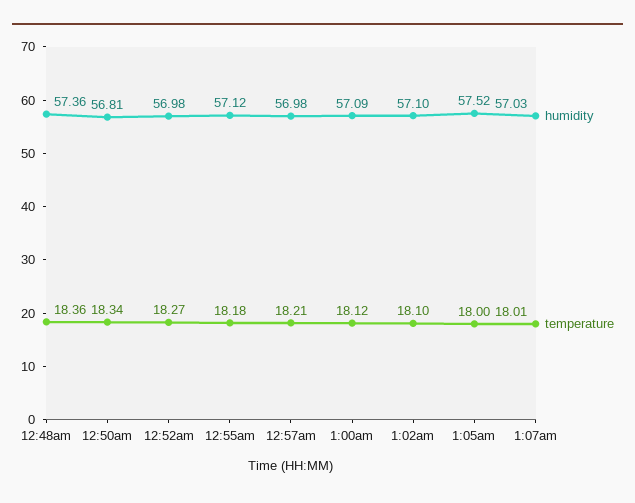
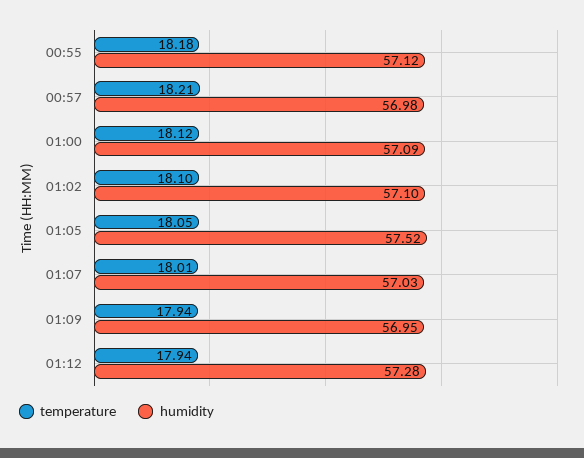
humidity, 12:48am: 57.36 -> none
temperature, 12:48am: 18.36 -> none
humidity, 12:50am: 56.81 -> none
temperature, 12:50am: 18.34 -> none
humidity, 12:52am: 56.98 -> none
temperature, 12:52am: 18.27 -> none
temperature, 1:05am: 18 -> 18.05
temperature, 01:09: none -> 17.94
humidity, 01:09: none -> 56.95
temperature, 01:12: none -> 17.94
humidity, 01:12: none -> 57.28

